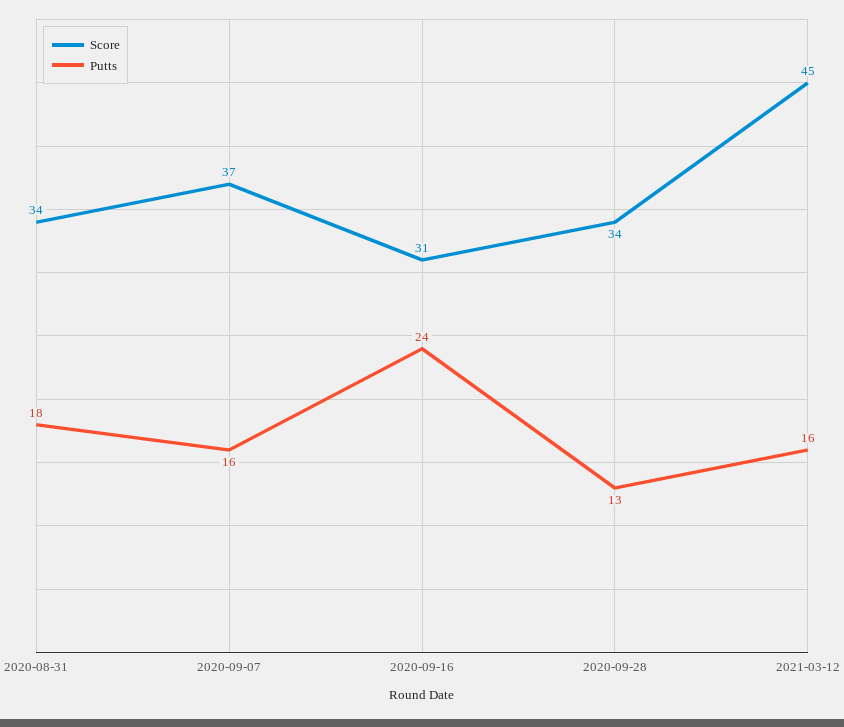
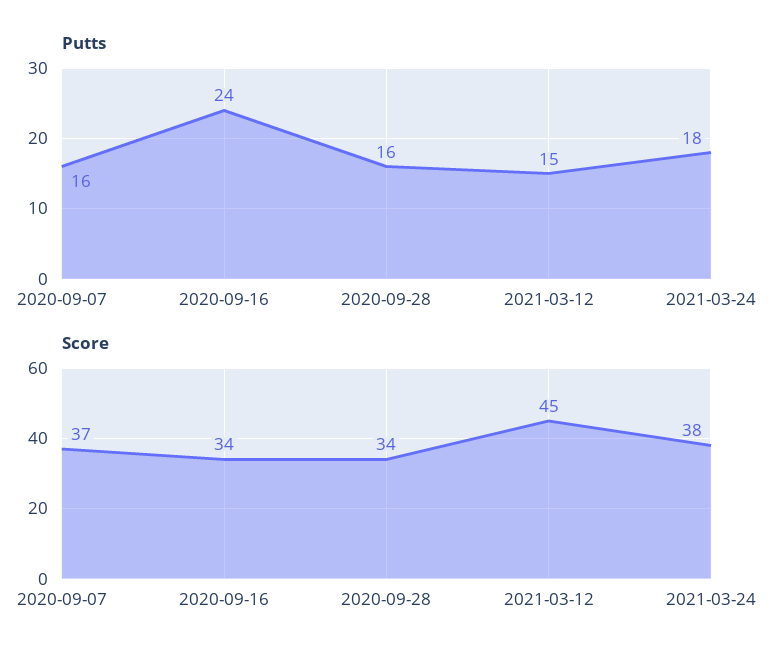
Score, 2020-08-31: 34 -> none
Putts, 2020-08-31: 18 -> none
Score, 2020-09-16: 31 -> 34
Putts, 2020-09-28: 13 -> 16
Putts, 2021-03-12: 16 -> 15
Putts, 2021-03-24: none -> 18
Score, 2021-03-24: none -> 38

